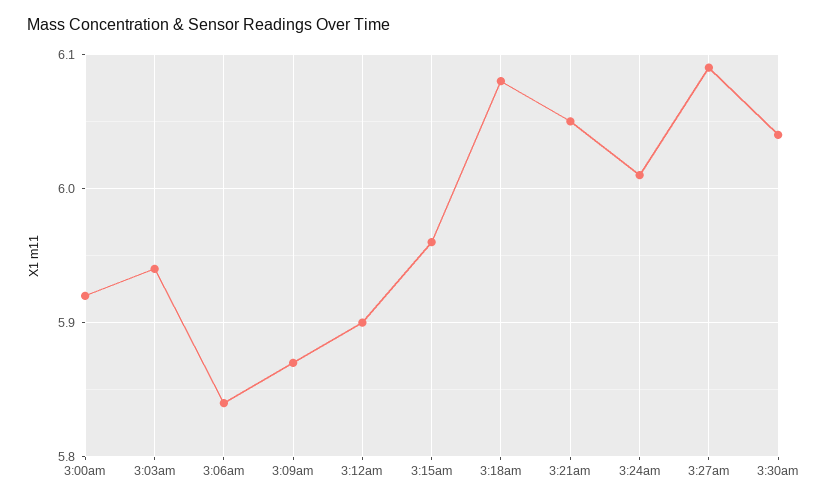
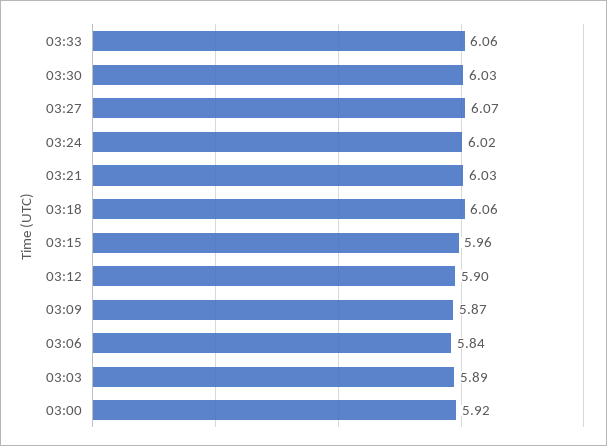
3:03am: 5.94 -> 5.89
3:18am: 6.08 -> 6.06
3:21am: 6.05 -> 6.03
3:24am: 6.01 -> 6.02
3:27am: 6.09 -> 6.07
3:30am: 6.04 -> 6.03
03:33: none -> 6.06

